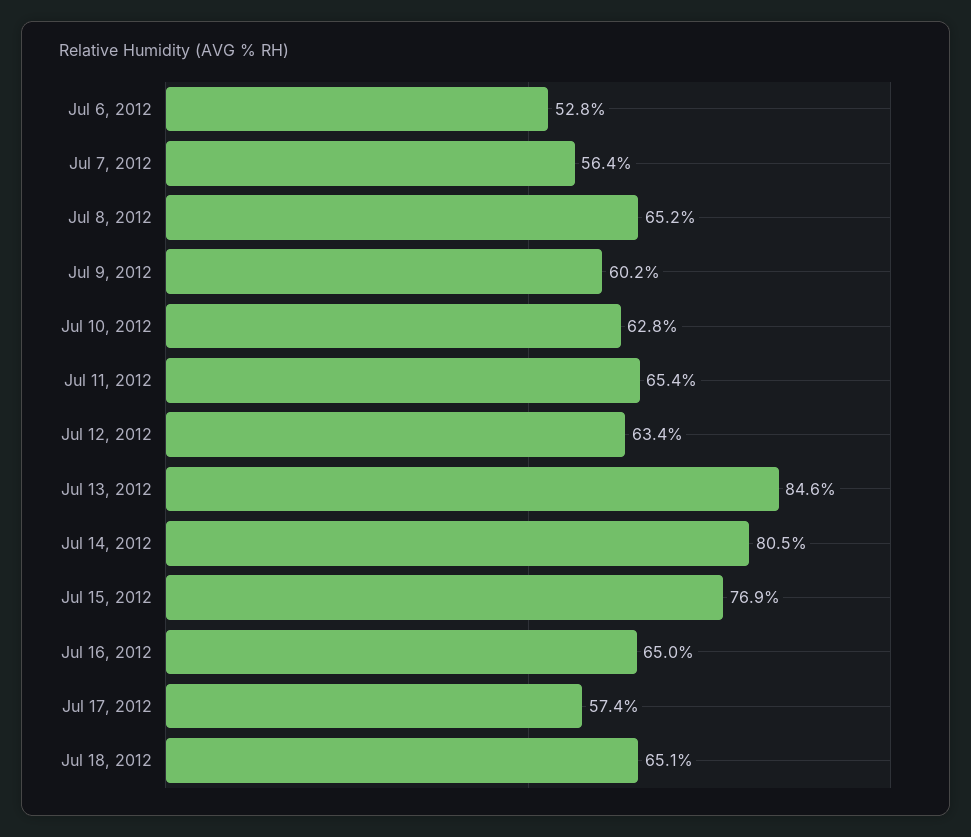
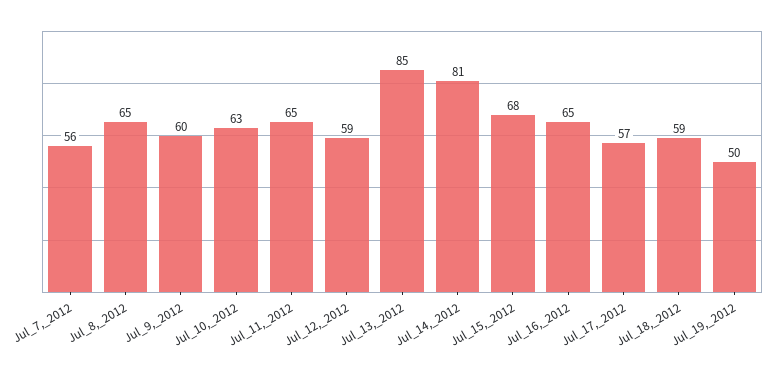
Jul 6, 2012: 52.8 -> none
Jul 12, 2012: 63.4 -> 59
Jul 15, 2012: 76.9 -> 68
Jul 18, 2012: 65.1 -> 59
Jul_19,_2012: none -> 50

